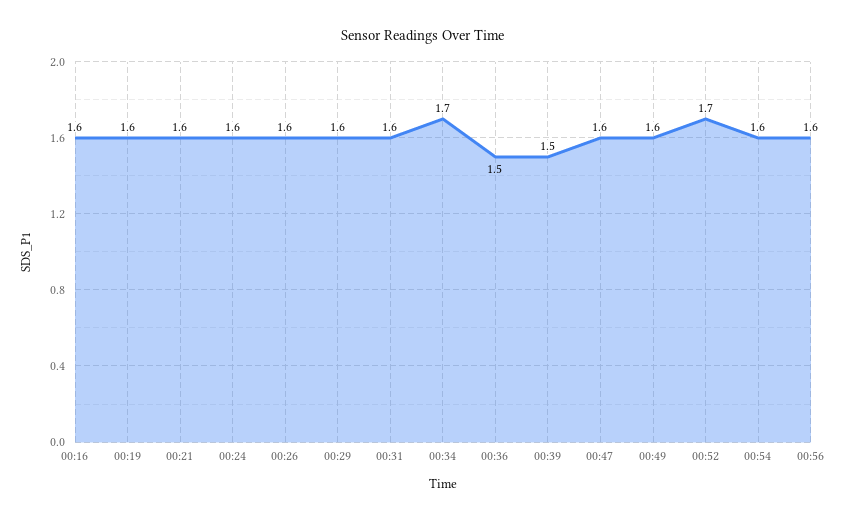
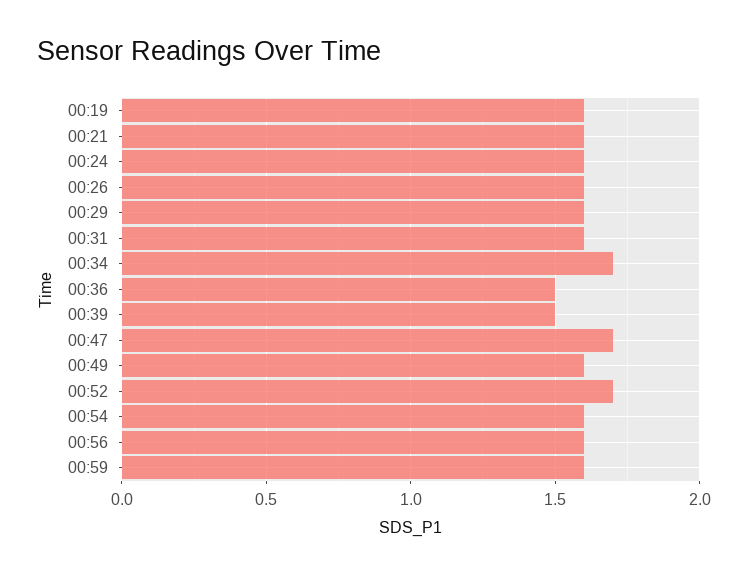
00:16: 1.6 -> none
00:47: 1.6 -> 1.7
00:59: none -> 1.6

